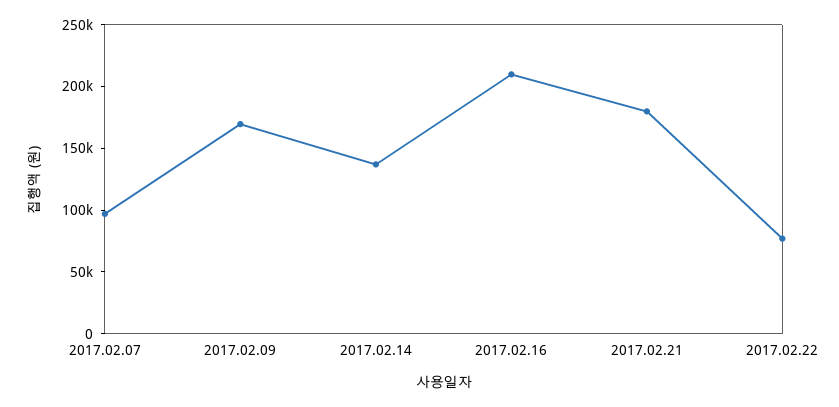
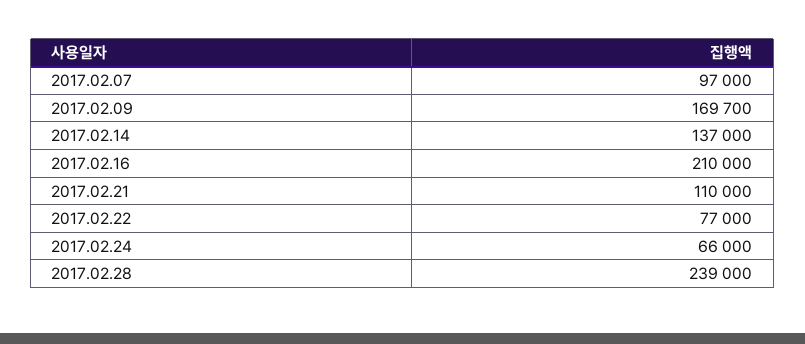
2017.02.21: 180000 -> 110000
2017.02.24: none -> 66000
2017.02.28: none -> 239000

